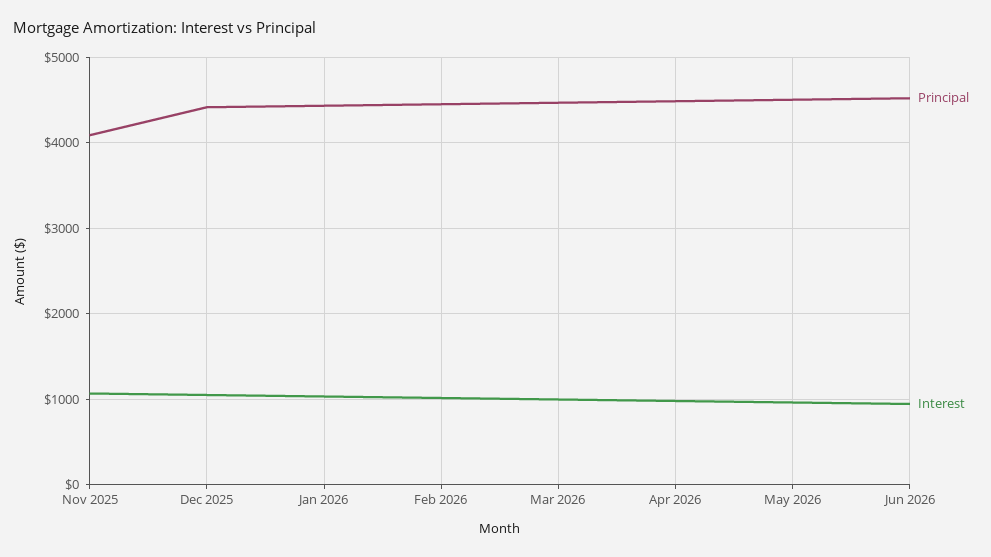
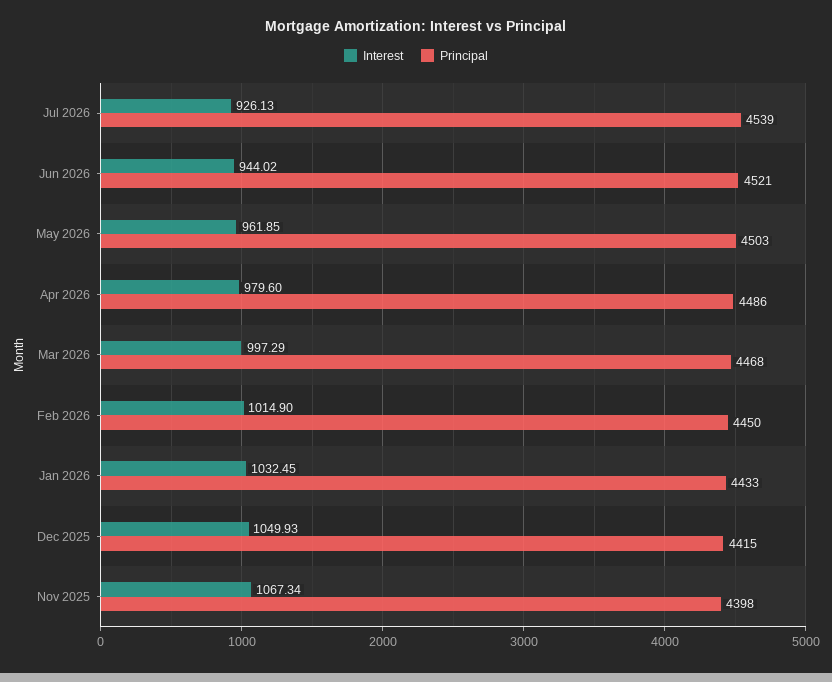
Principal, Nov 2025: 4100 -> 4398
Interest, Jul 2026: none -> 926.13
Principal, Jul 2026: none -> 4539

